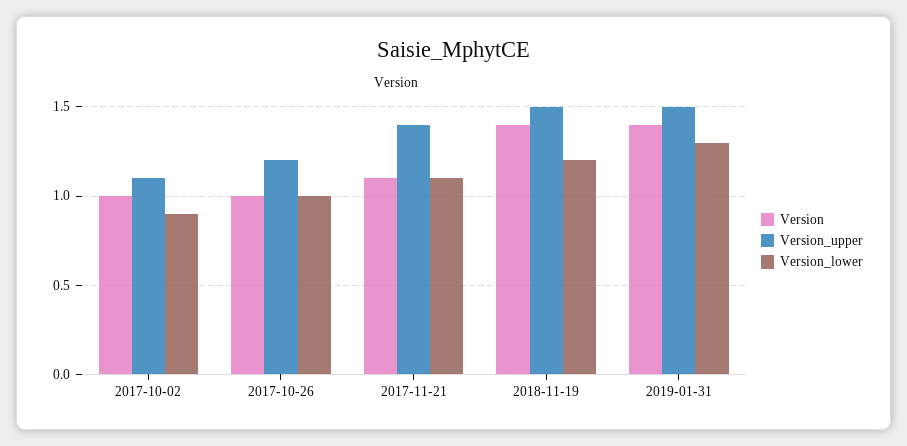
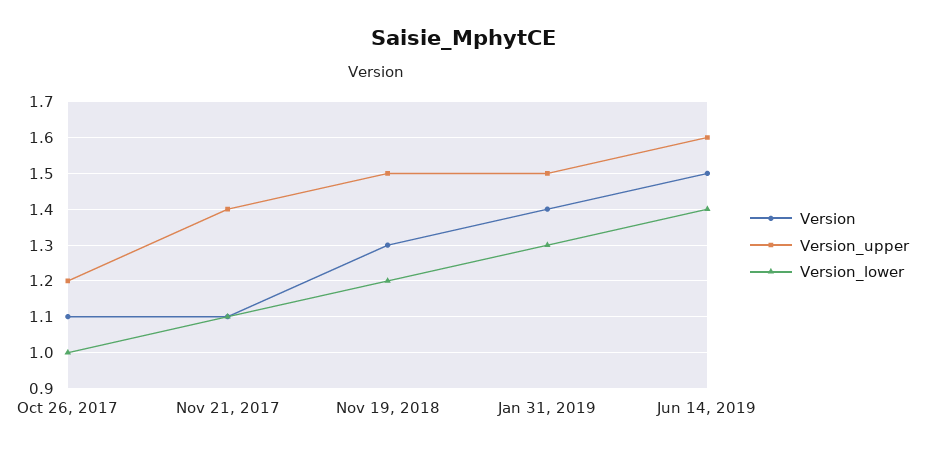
Version, 2017-10-02: 1 -> none
Version_upper, 2017-10-02: 1.1 -> none
Version_lower, 2017-10-02: 0.9 -> none
Version, 2017-10-26: 1 -> 1.1
Version, 2018-11-19: 1.4 -> 1.3
Version, Jun 14, 2019: none -> 1.5
Version_upper, Jun 14, 2019: none -> 1.6
Version_lower, Jun 14, 2019: none -> 1.4

